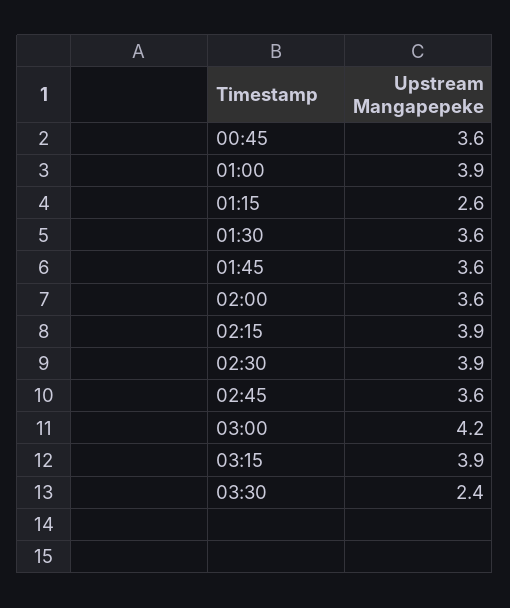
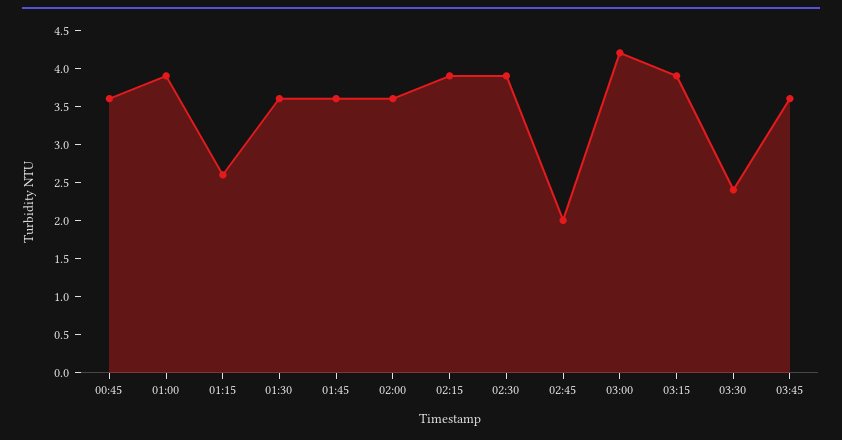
02:45: 3.6 -> 2
03:45: none -> 3.5

